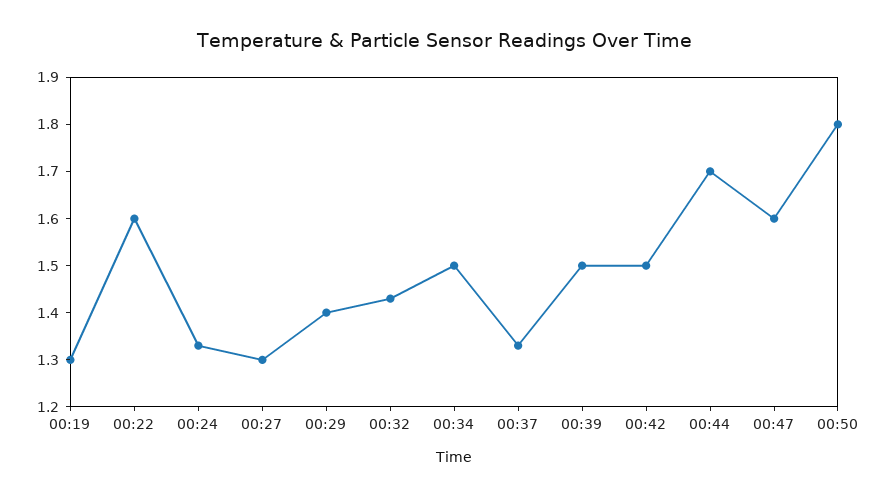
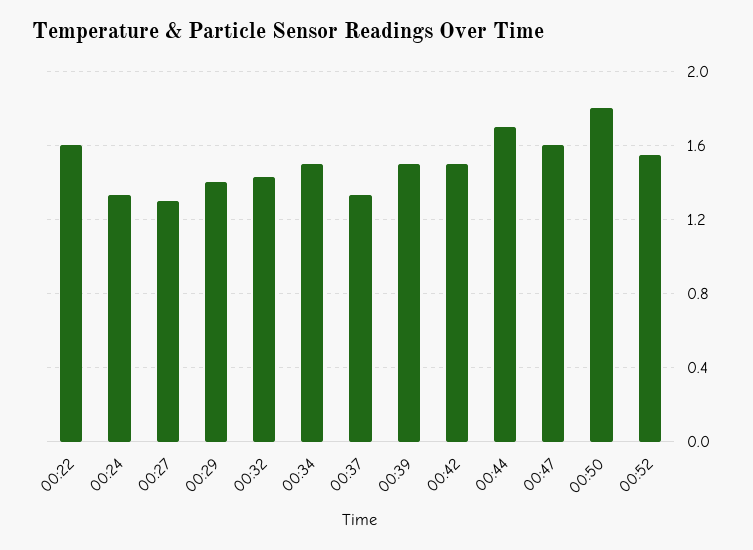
00:19: 1.3 -> none
00:52: none -> 1.55

